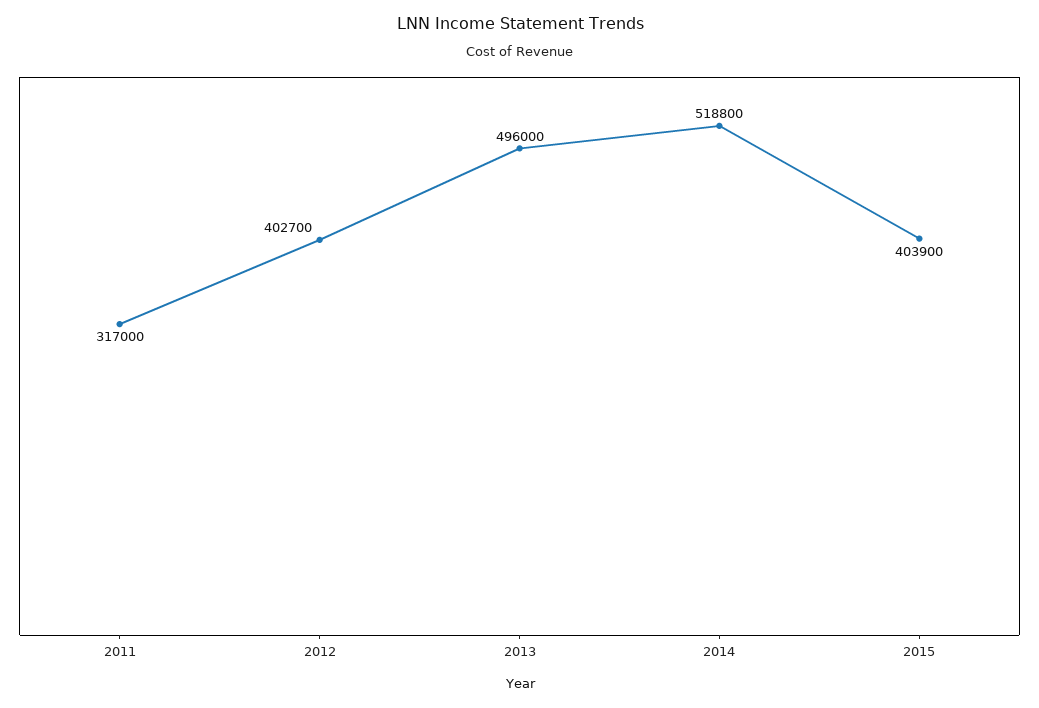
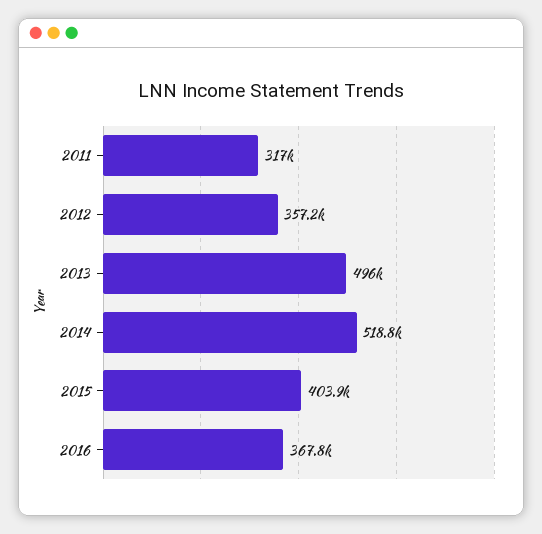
2012: 402700 -> 357200
2016: none -> 367800

